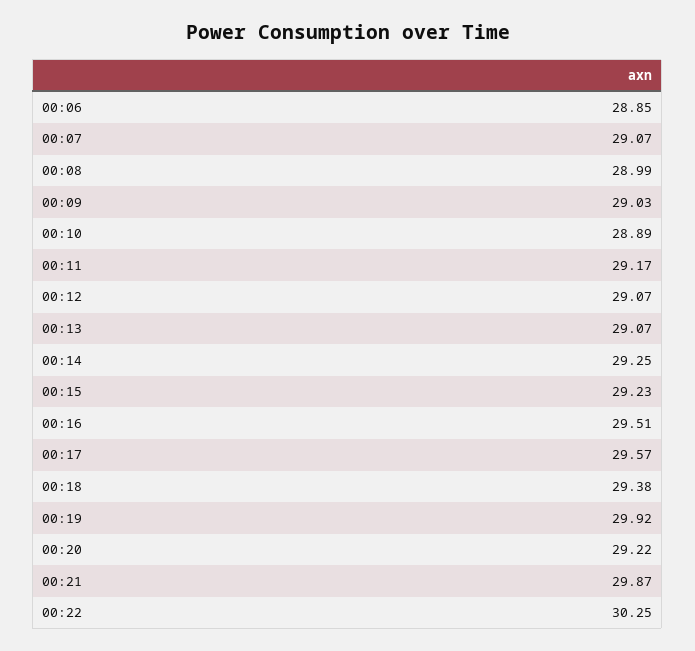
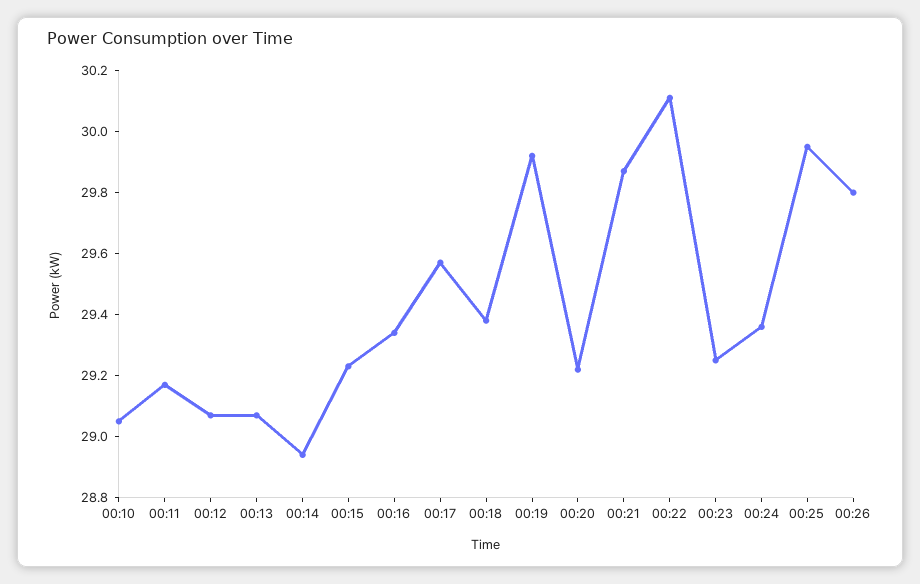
00:06: 28.85 -> none
00:07: 29.07 -> none
00:08: 28.99 -> none
00:09: 29.03 -> none
00:10: 28.89 -> 29.05
00:14: 29.25 -> 28.95
00:16: 29.51 -> 29.35
00:22: 30.25 -> 30.1
00:23: none -> 29.25
00:24: none -> 29.35
00:25: none -> 29.95
00:26: none -> 29.8

